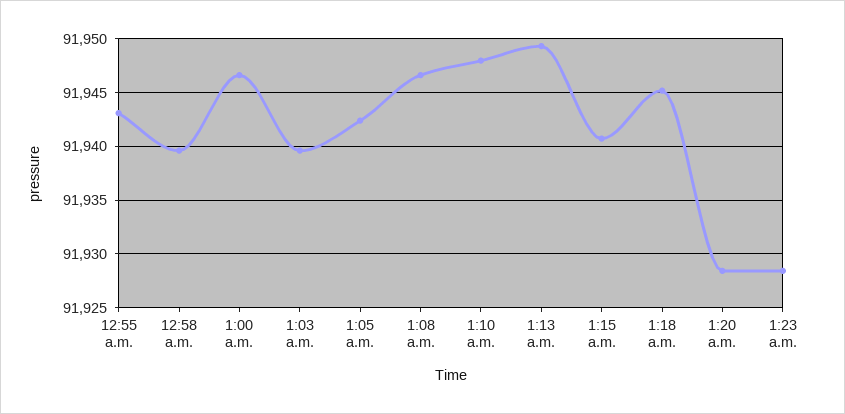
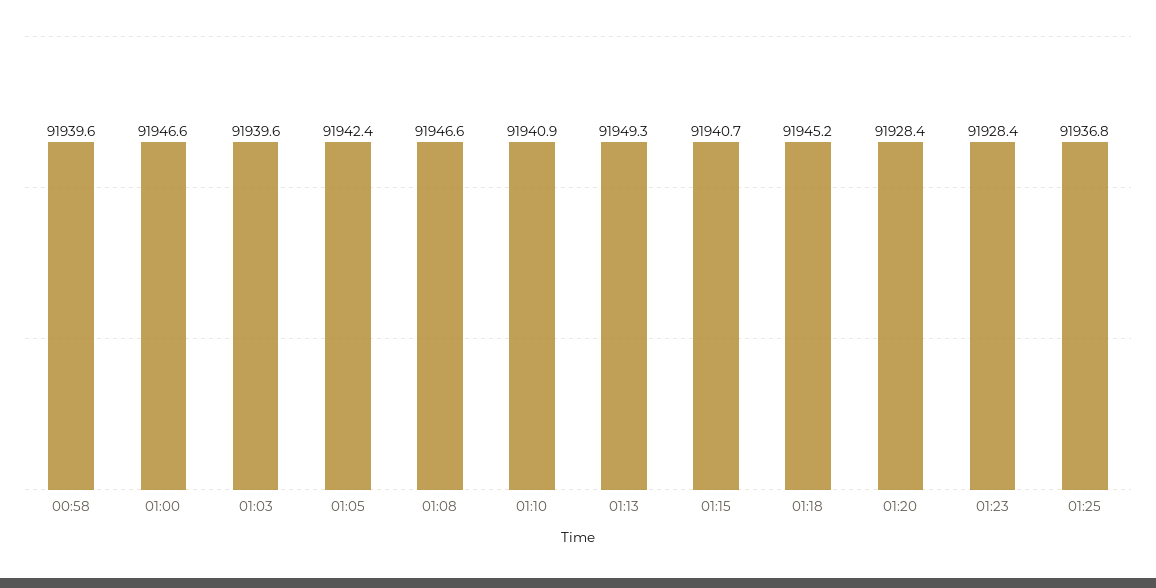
12:55 a.m.: 91943 -> none
1:10 a.m.: 91948 -> 91940.9
01:25: none -> 91936.8

